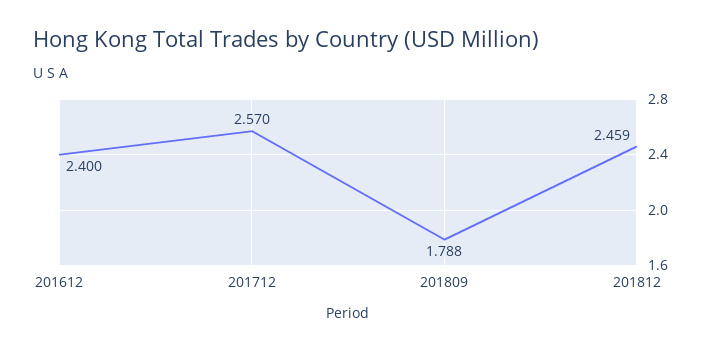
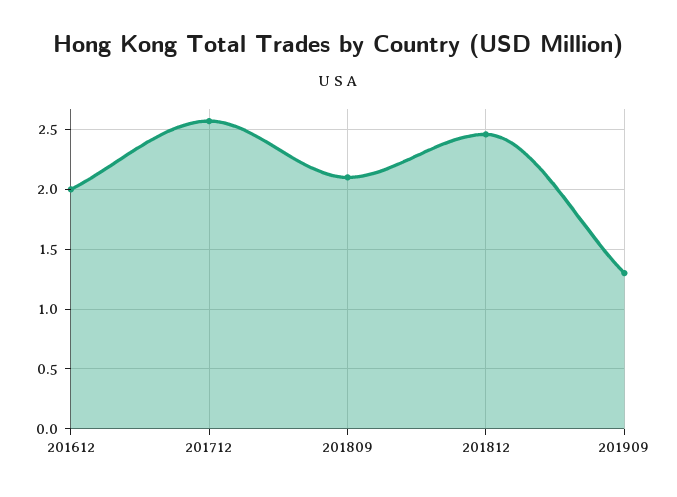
201612: 2.4 -> 2
201809: 1.788 -> 2.1
201909: none -> 1.3

